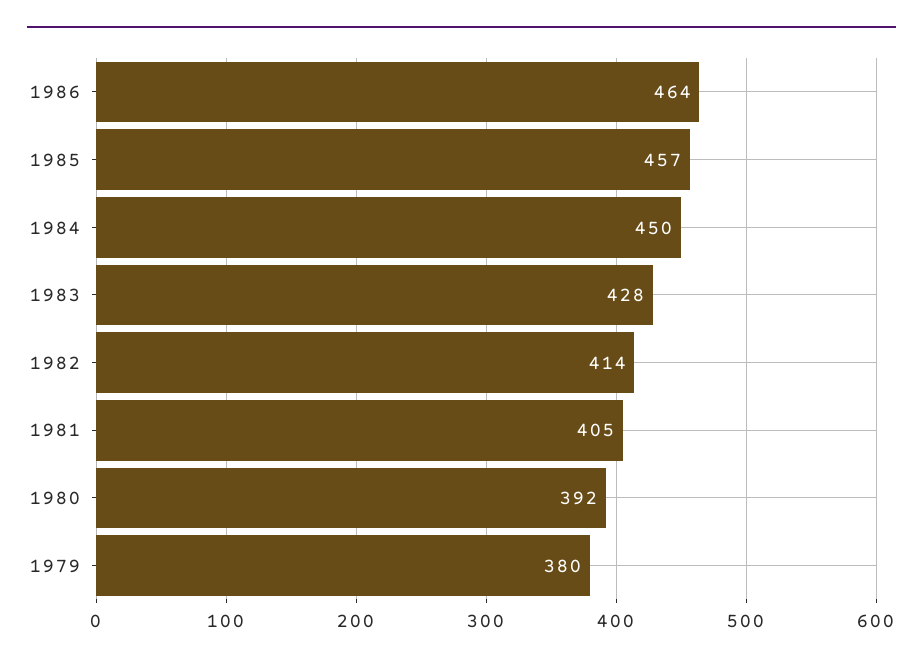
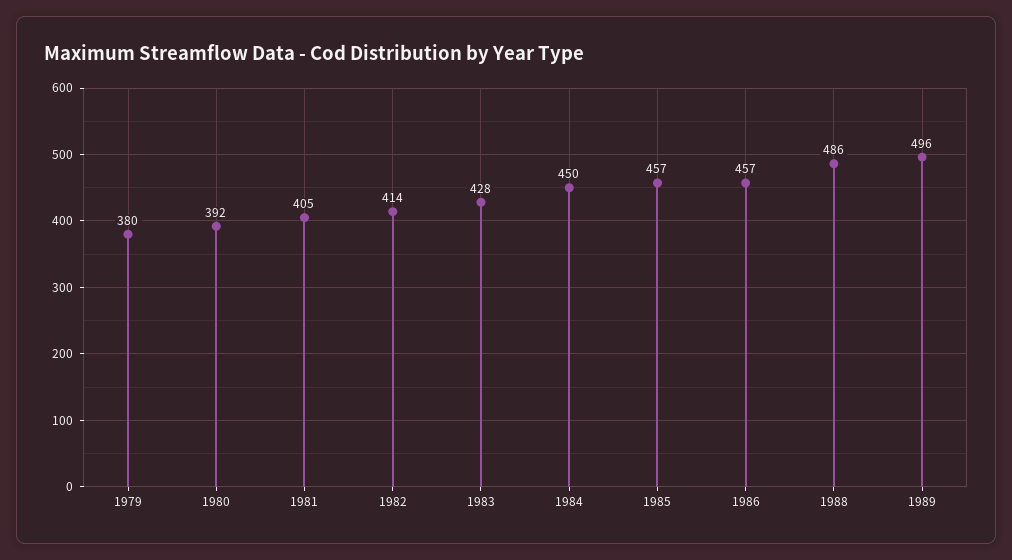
1986: 464 -> 457
1988: none -> 486
1989: none -> 496

